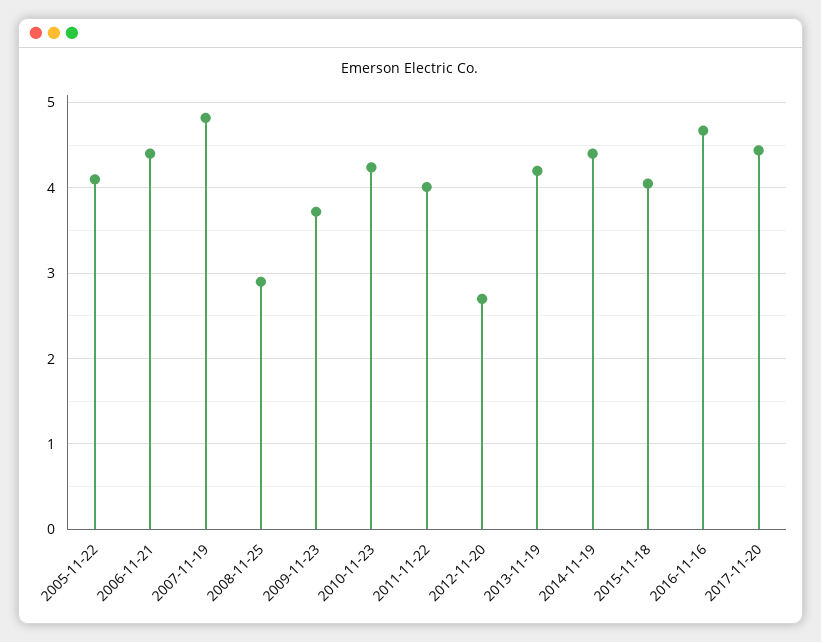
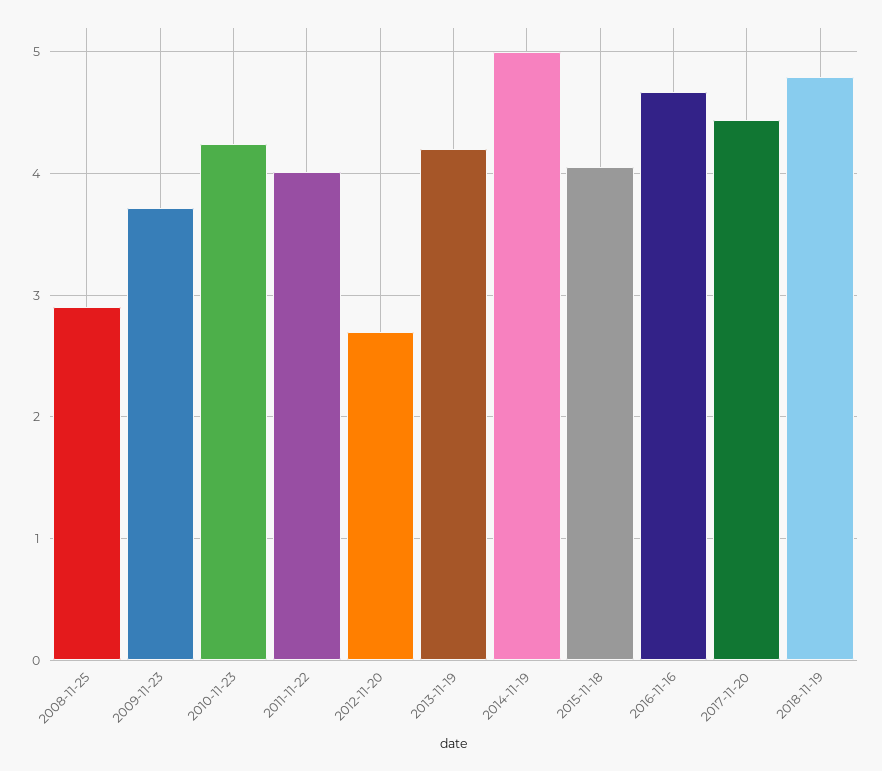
2005-11-22: 4.1 -> none
2006-11-21: 4.4 -> none
2007-11-19: 4.8 -> none
2014-11-19: 4.4 -> 5
2018-11-19: none -> 4.8

